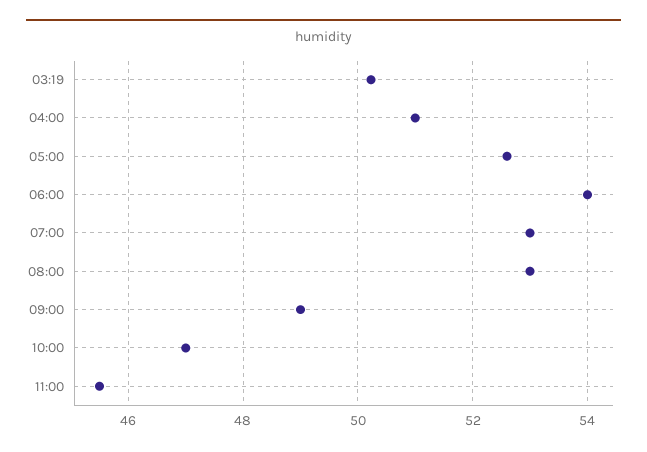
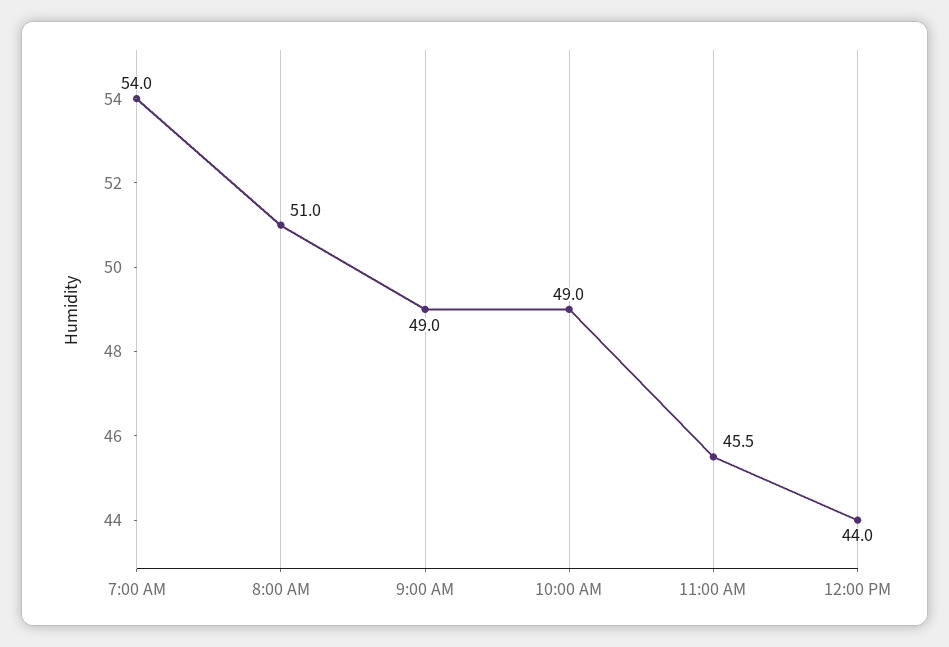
03:19: 50.2 -> none
04:00: 51 -> none
05:00: 52.6 -> none
06:00: 54 -> none
07:00: 53 -> 54
08:00: 53 -> 51
10:00: 47 -> 49
12:00 PM: none -> 44

